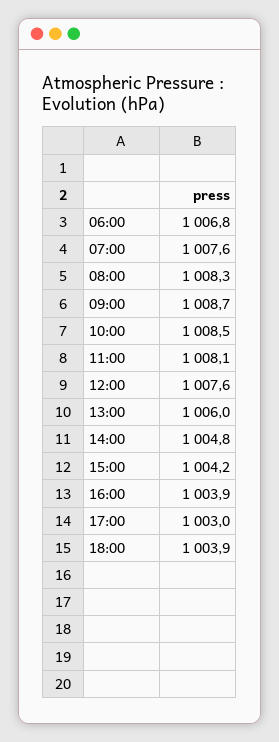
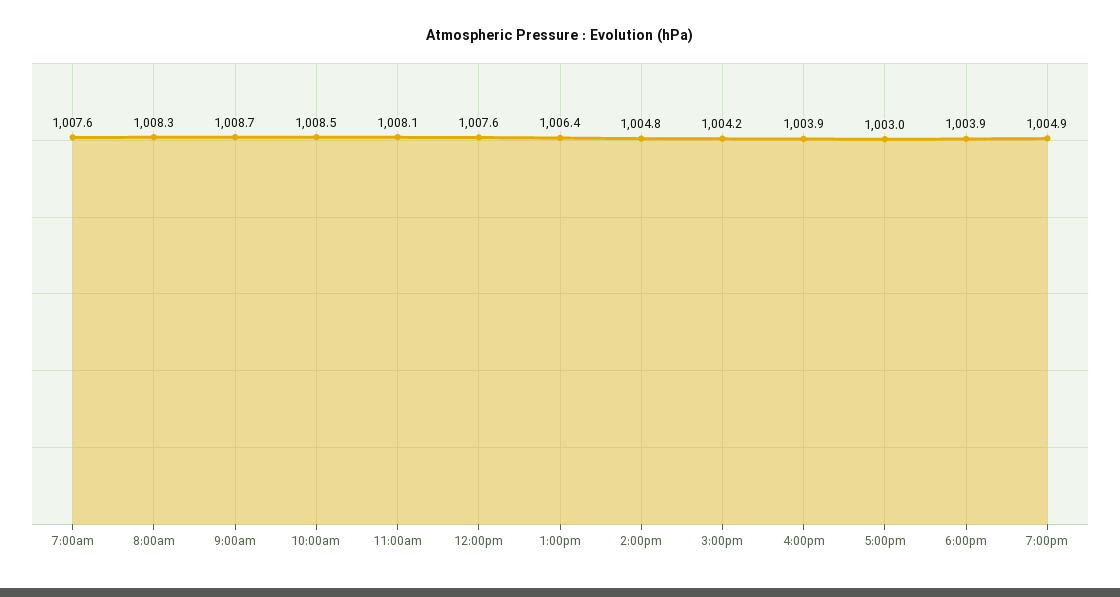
06:00: 1006.8 -> none
13:00: 1006 -> 1006.4
7:00pm: none -> 1004.9

